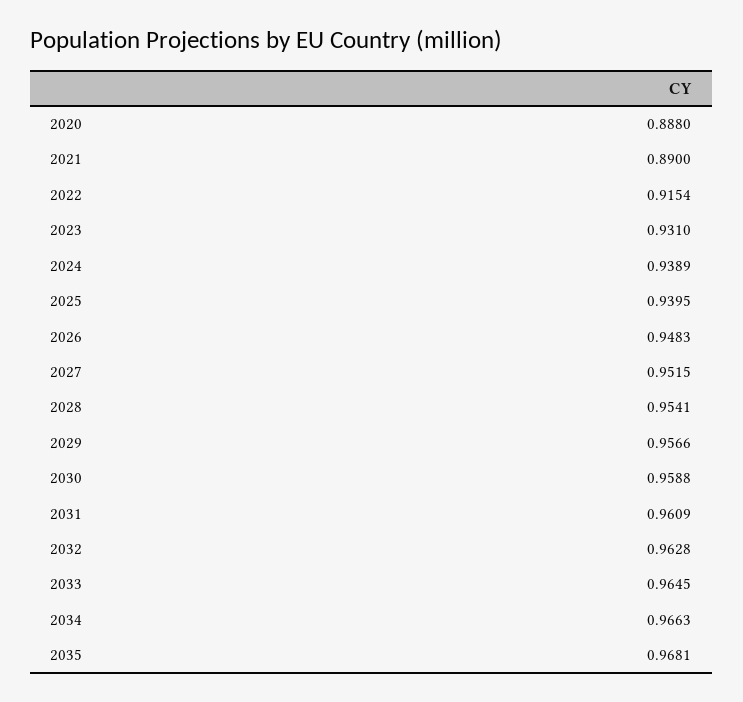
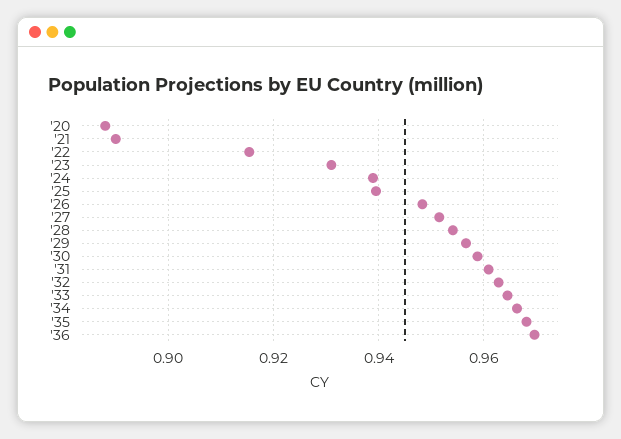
'36: none -> 0.97

